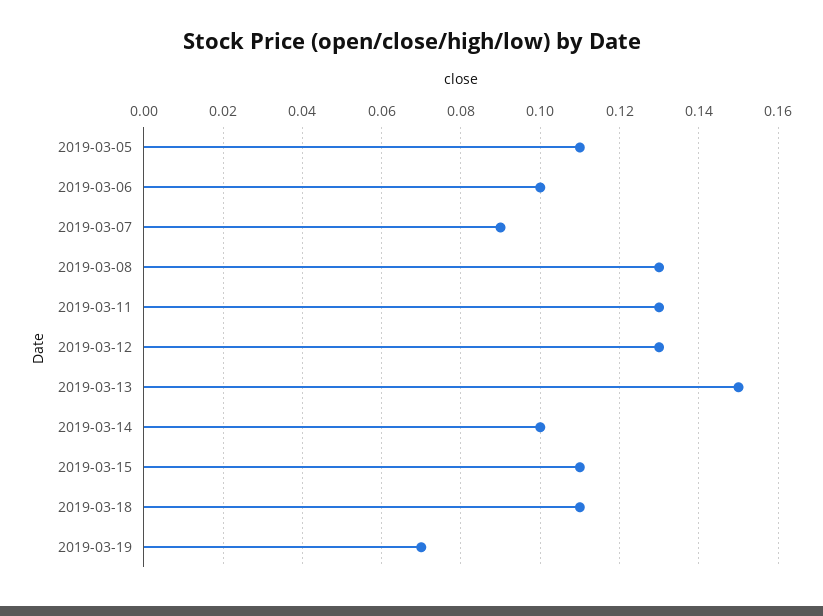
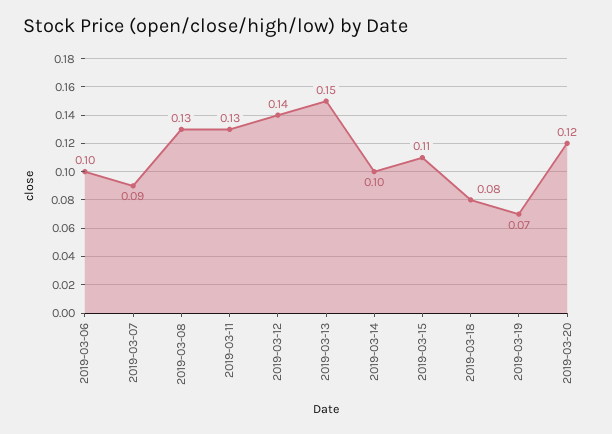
2019-03-05: 0.11 -> none
2019-03-12: 0.13 -> 0.14
2019-03-18: 0.11 -> 0.08
2019-03-20: none -> 0.12

